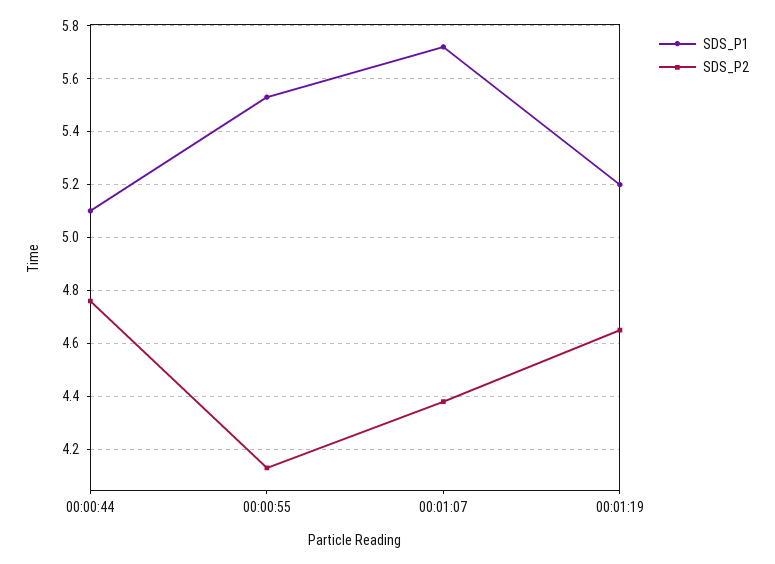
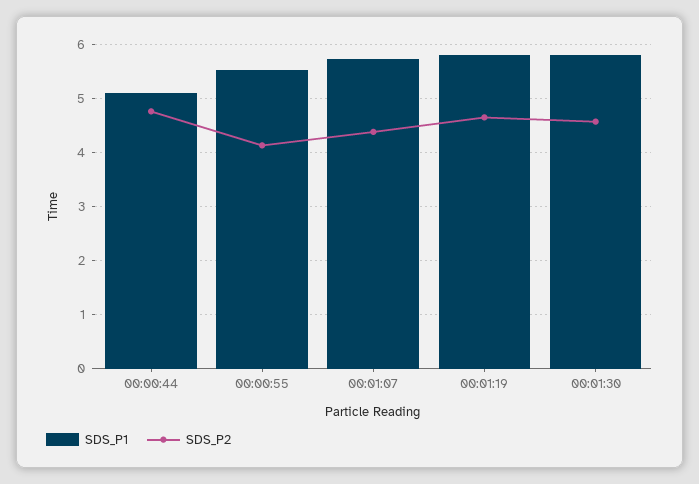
SDS_P1, 00:01:19: 5.2 -> 5.8
SDS_P1, 00:01:30: none -> 5.8
SDS_P2, 00:01:30: none -> 4.6

